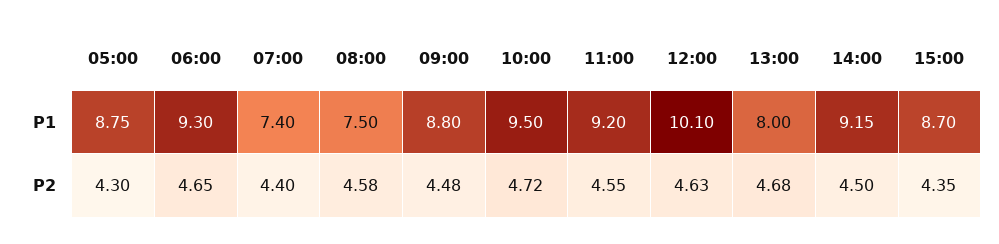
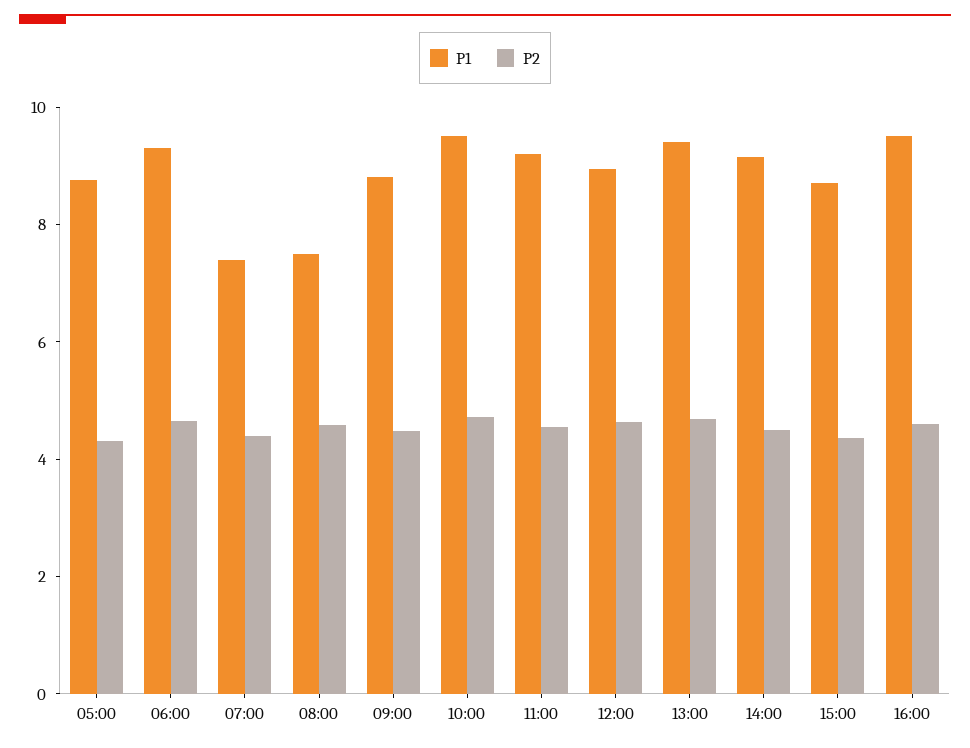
P1, 12:00: 10.1 -> 9
P1, 13:00: 8 -> 9.5
P1, 16:00: none -> 9.5
P2, 16:00: none -> 4.5

